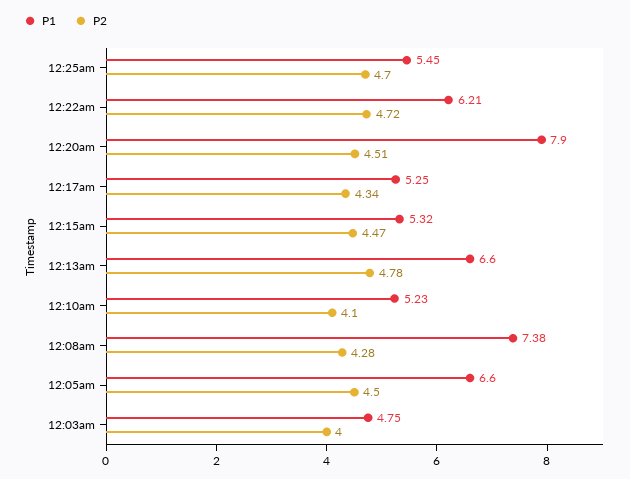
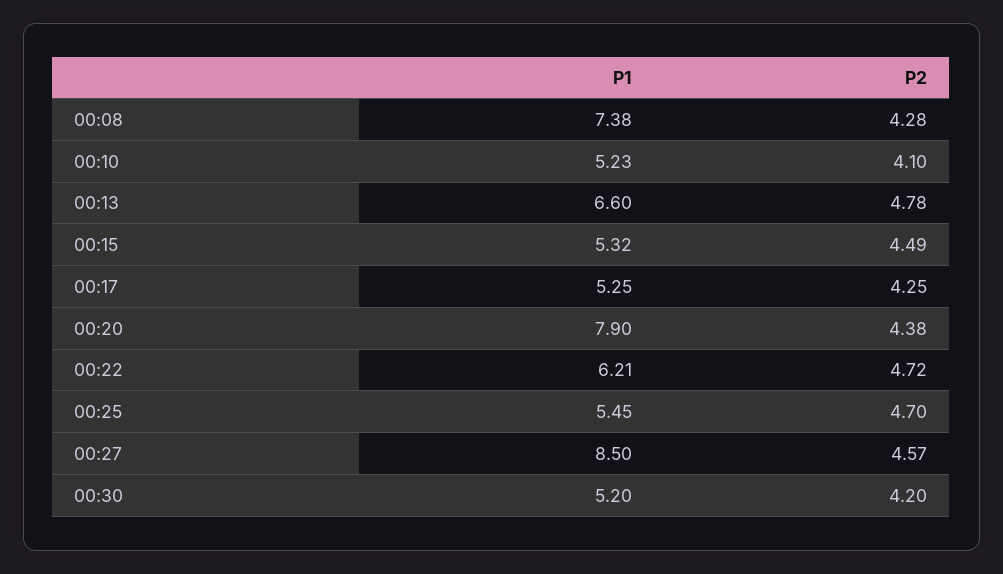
P2, 12:20am: 4.51 -> 4.38
P2, 12:17am: 4.34 -> 4.25
P2, 12:15am: 4.47 -> 4.49
P1, 12:05am: 6.6 -> none
P2, 12:05am: 4.5 -> none
P1, 12:03am: 4.75 -> none
P2, 12:03am: 4 -> none
P1, 00:27: none -> 8.5
P2, 00:27: none -> 4.57
P1, 00:30: none -> 5.2
P2, 00:30: none -> 4.2

